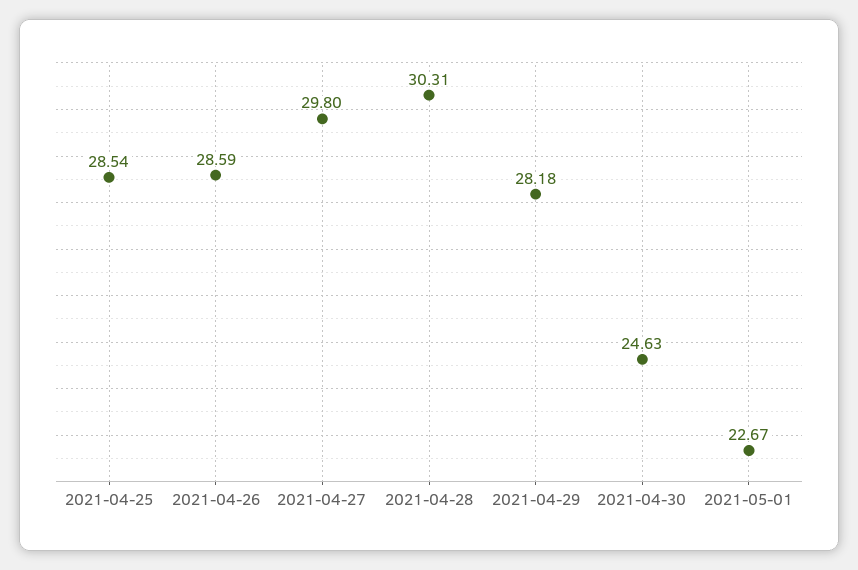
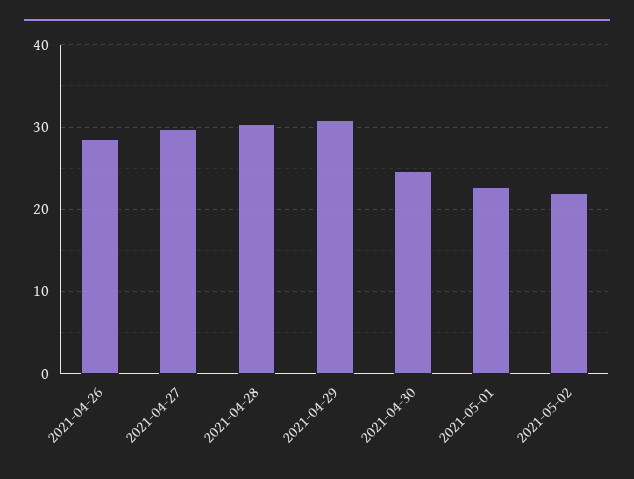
2021-04-25: 28.54 -> none
2021-04-29: 28.18 -> 31
2021-05-02: none -> 22

